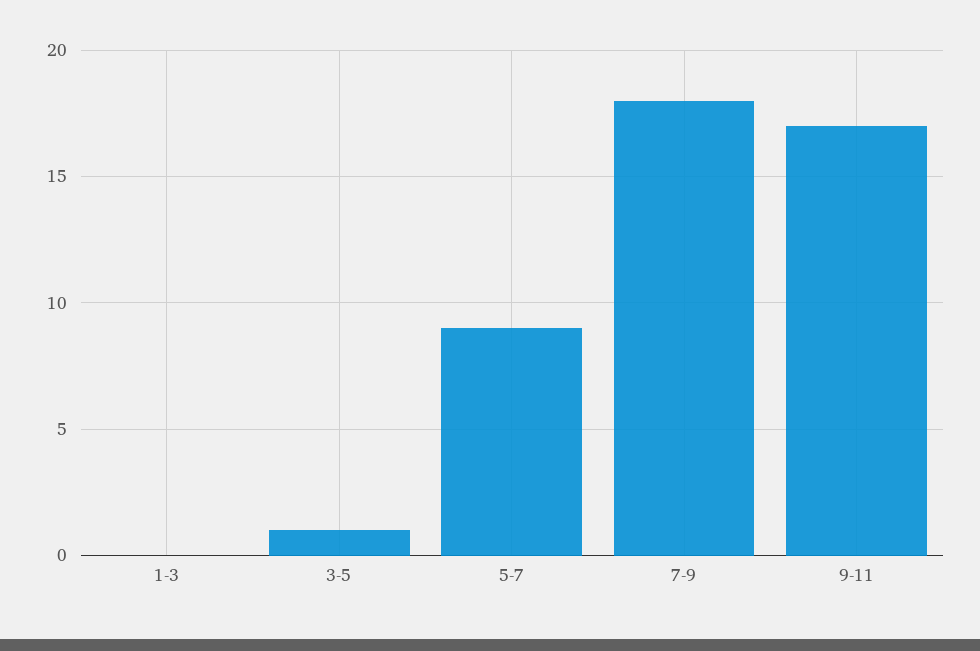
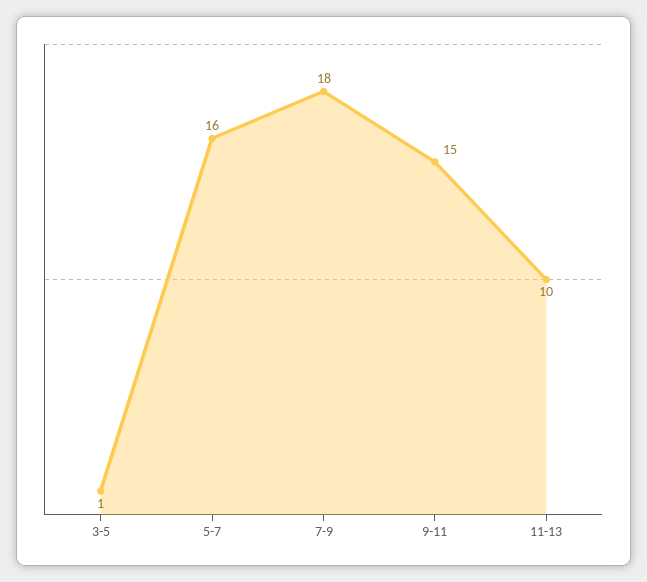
1-3: 0 -> none
5-7: 9 -> 16
9-11: 17 -> 15
11-13: none -> 10

